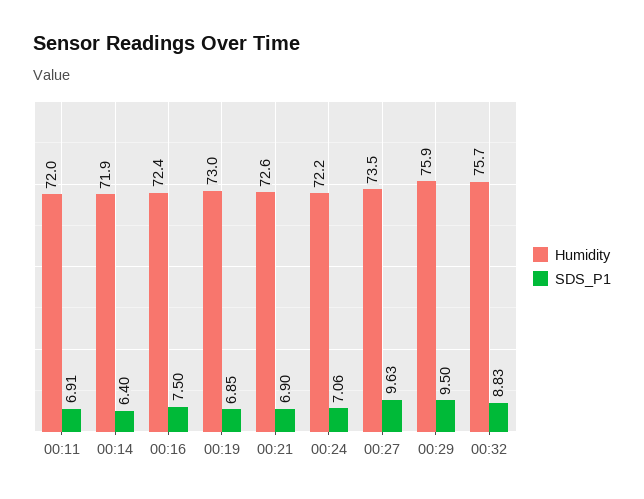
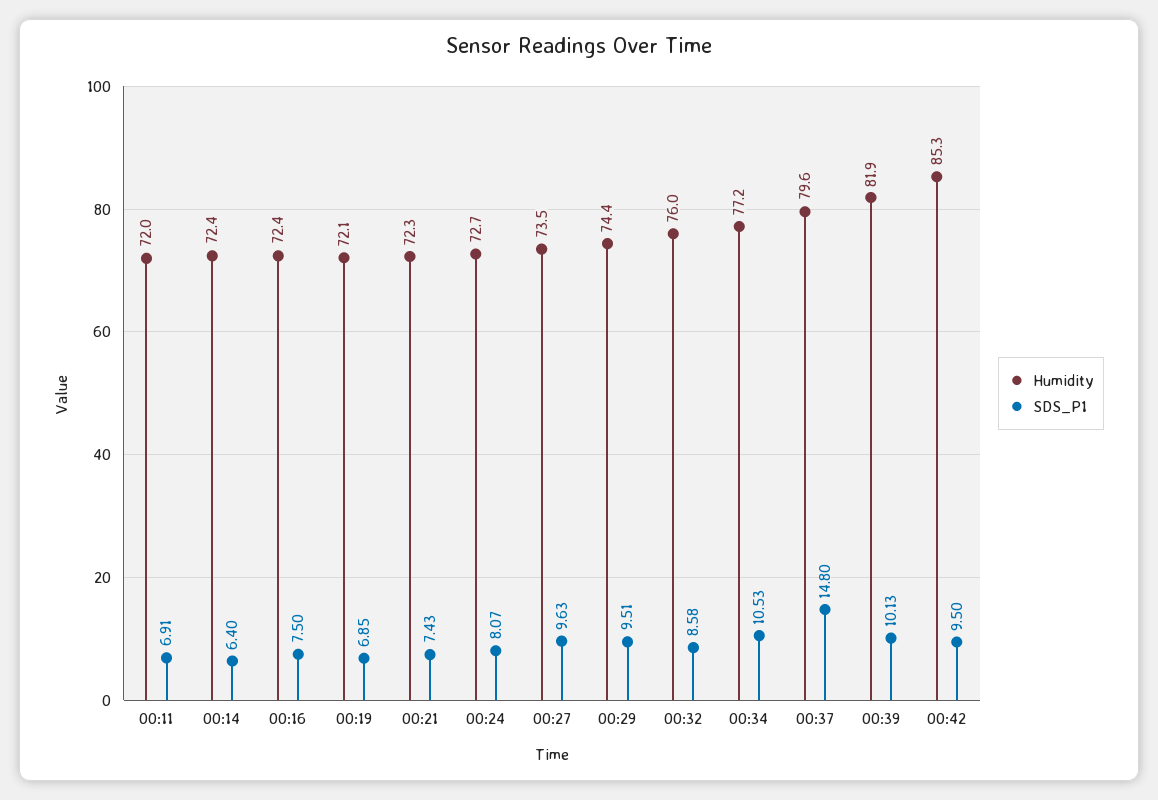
Humidity, 00:14: 71.9 -> 72.4
Humidity, 00:19: 73 -> 72.1
Humidity, 00:21: 72.6 -> 72.3
SDS_P1, 00:21: 6.9 -> 7.43
Humidity, 00:24: 72.2 -> 72.7
SDS_P1, 00:24: 7.06 -> 8.07
Humidity, 00:29: 75.9 -> 74.4
SDS_P1, 00:29: 9.5 -> 9.51
Humidity, 00:32: 75.7 -> 76
SDS_P1, 00:32: 8.83 -> 8.58
Humidity, 00:34: none -> 77.2
SDS_P1, 00:34: none -> 10.53
Humidity, 00:37: none -> 79.6
SDS_P1, 00:37: none -> 14.8
Humidity, 00:39: none -> 81.9
SDS_P1, 00:39: none -> 10.13
Humidity, 00:42: none -> 85.3
SDS_P1, 00:42: none -> 9.5

